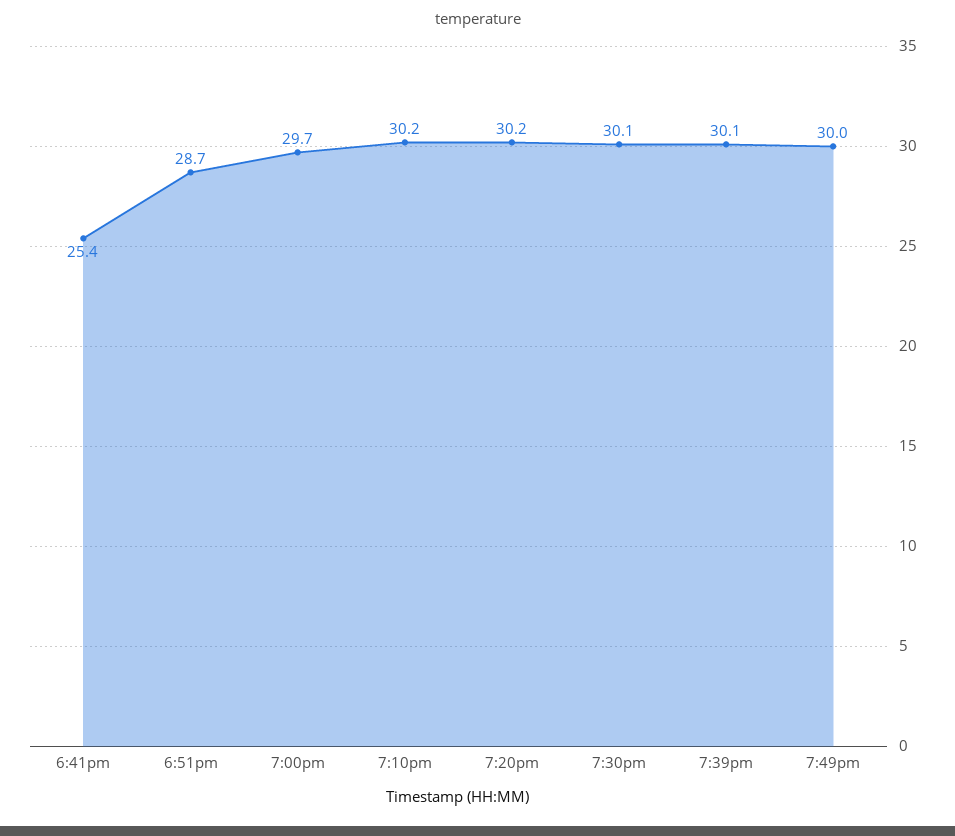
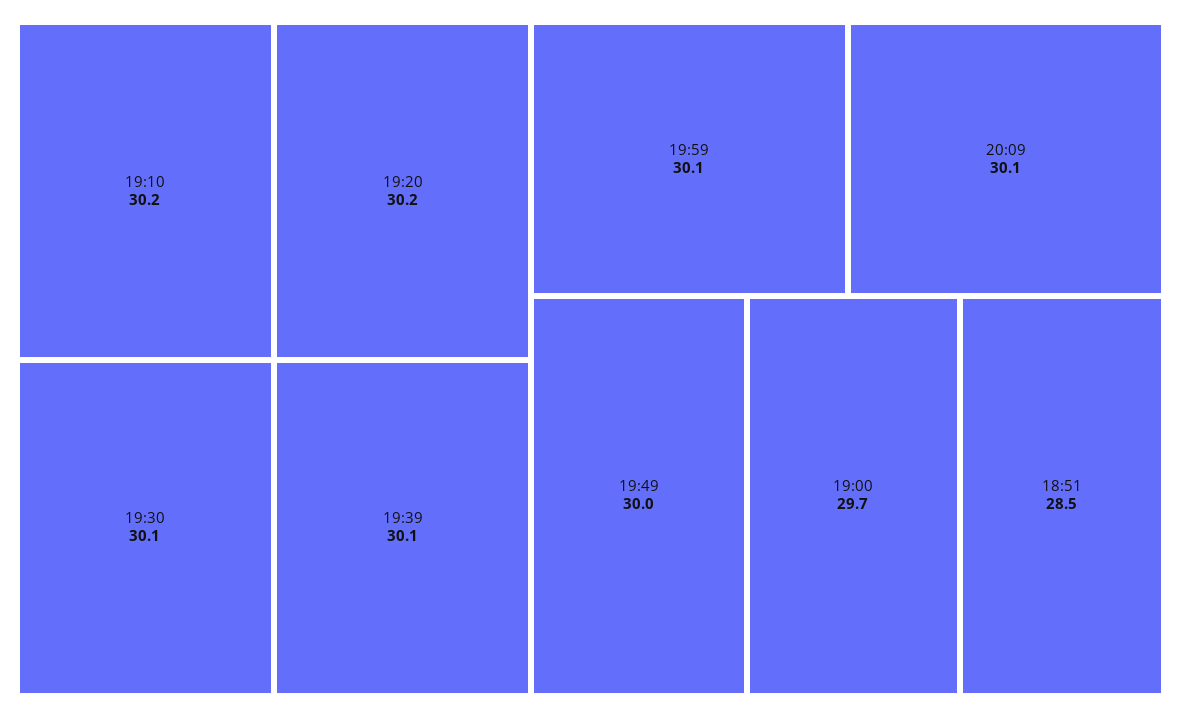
6:41pm: 25.4 -> none
6:51pm: 28.7 -> 28.5
19:59: none -> 30.1
20:09: none -> 30.1

